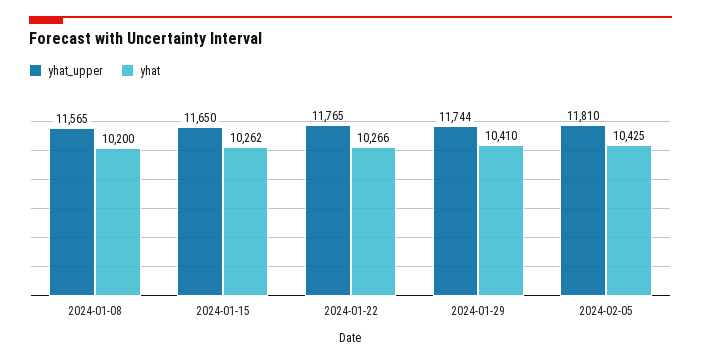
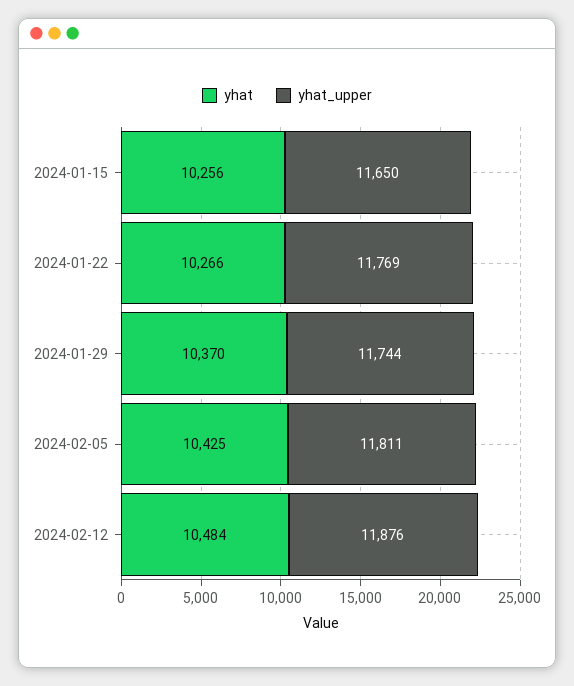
yhat_upper, 2024-01-08: 11565 -> none
yhat, 2024-01-08: 10200 -> none
yhat, 2024-01-15: 10262 -> 10256
yhat_upper, 2024-01-22: 11765 -> 11769
yhat, 2024-01-29: 10410 -> 10370
yhat_upper, 2024-02-05: 11810 -> 11811
yhat, 2024-02-12: none -> 10484
yhat_upper, 2024-02-12: none -> 11876

